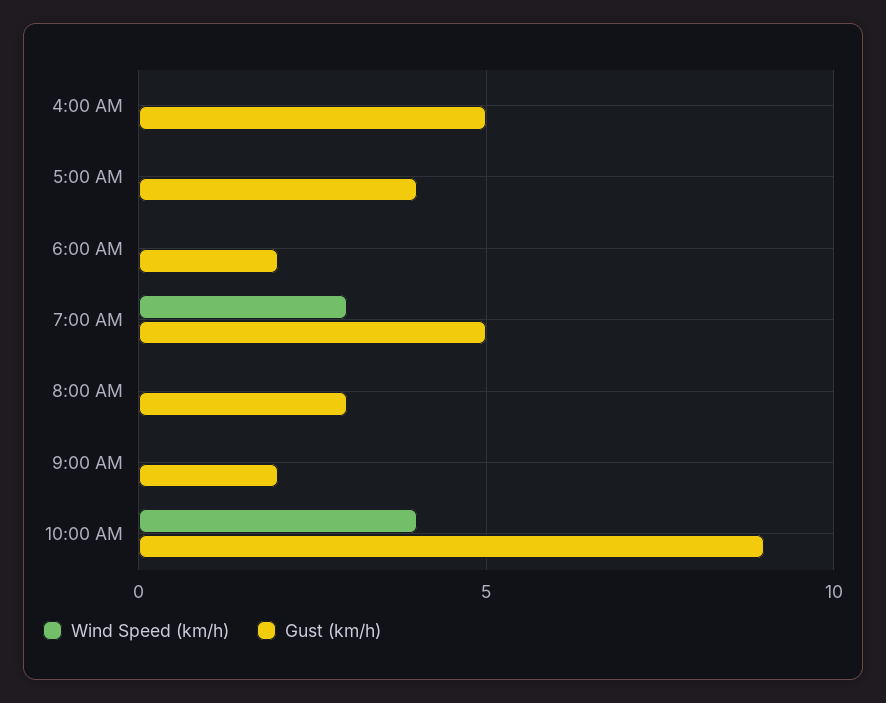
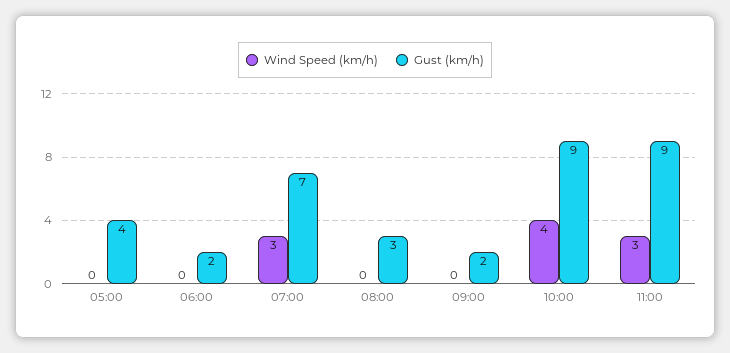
Wind Speed (km/h), 4:00 AM: 0 -> none
Gust (km/h), 4:00 AM: 5 -> none
Gust (km/h), 7:00 AM: 5 -> 7
Wind Speed (km/h), 11:00: none -> 3
Gust (km/h), 11:00: none -> 9

